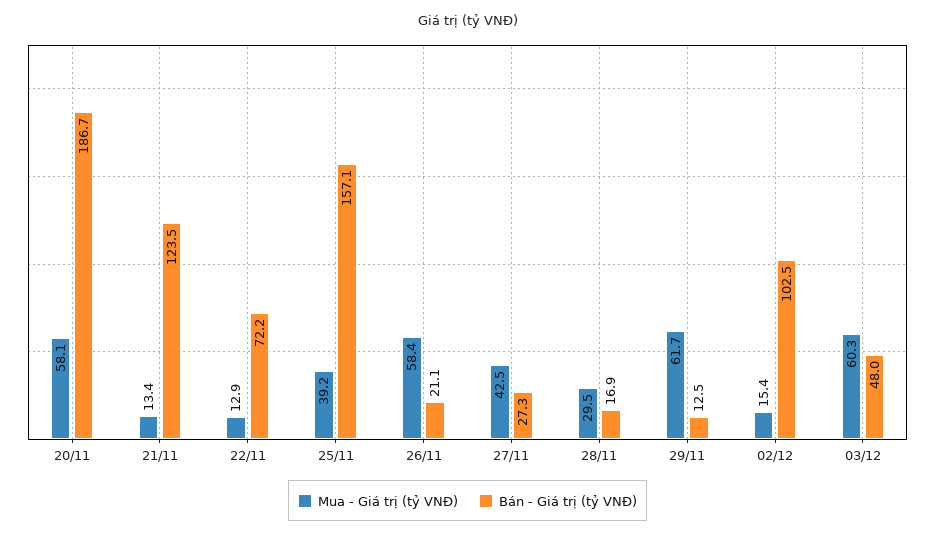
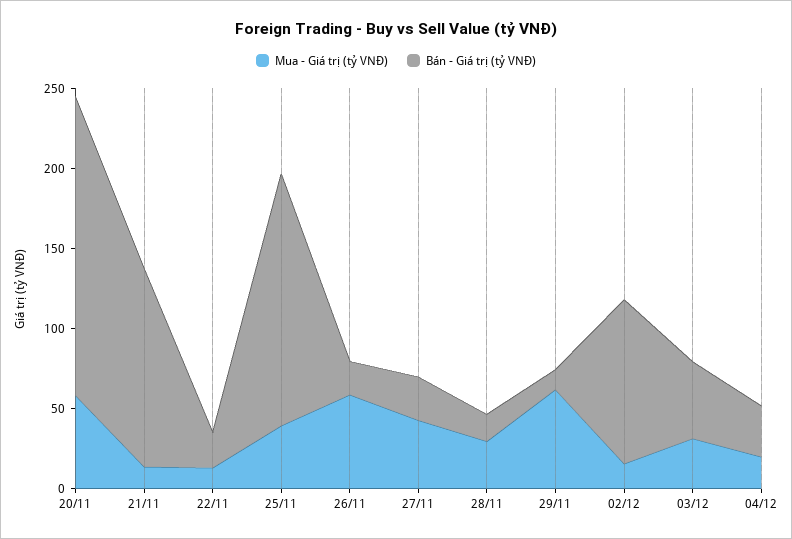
Bán - Giá trị (tỷ VNĐ), 22/11: 72.2 -> 20
Mua - Giá trị (tỷ VNĐ), 03/12: 60.3 -> 30
Mua - Giá trị (tỷ VNĐ), 04/12: none -> 20
Bán - Giá trị (tỷ VNĐ), 04/12: none -> 30

